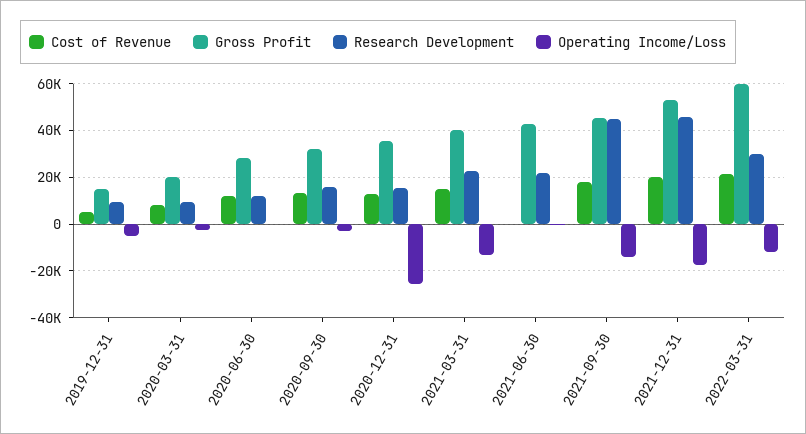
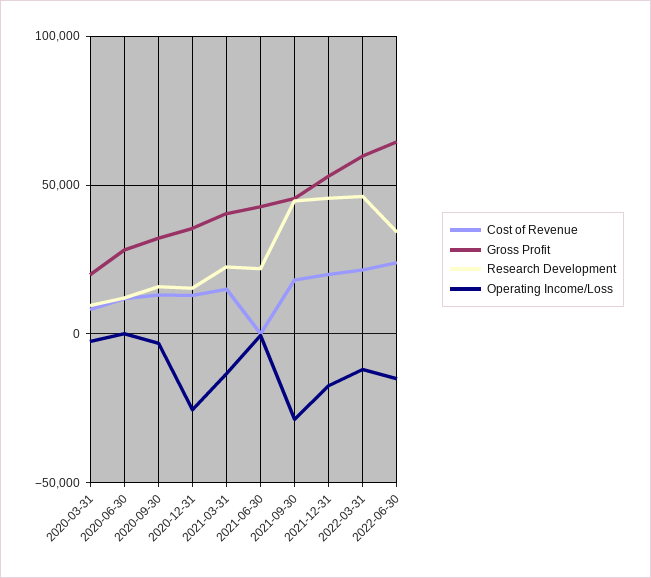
Cost of Revenue, 2019-12-31: 5000 -> none
Gross Profit, 2019-12-31: 15000 -> none
Research Development, 2019-12-31: 10000 -> none
Operating Income/Loss, 2019-12-31: -5000 -> none
Operating Income/Loss, 2021-09-30: -15000 -> -30000
Research Development, 2022-03-31: 30000 -> 45000
Cost of Revenue, 2022-06-30: none -> 25000
Gross Profit, 2022-06-30: none -> 65000
Research Development, 2022-06-30: none -> 35000
Operating Income/Loss, 2022-06-30: none -> -15000

